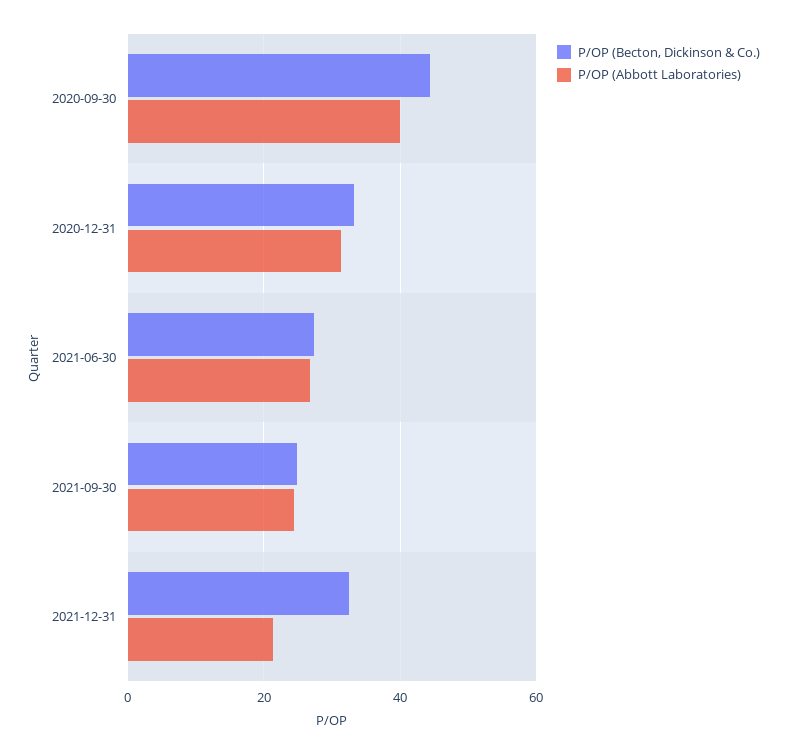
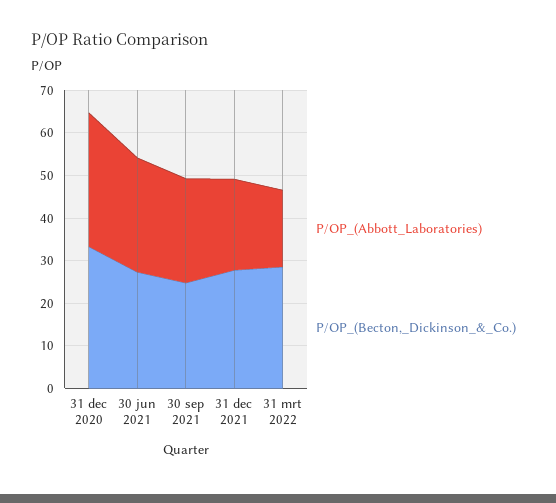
P/OP (Becton, Dickinson & Co.), 2020-09-30: 44 -> none
P/OP (Abbott Laboratories), 2020-09-30: 40 -> none
P/OP (Becton, Dickinson & Co.), 2021-12-31: 32 -> 28
P/OP (Abbott Laboratories), 31 mrt 2022: none -> 18
P/OP (Becton, Dickinson & Co.), 31 mrt 2022: none -> 28

